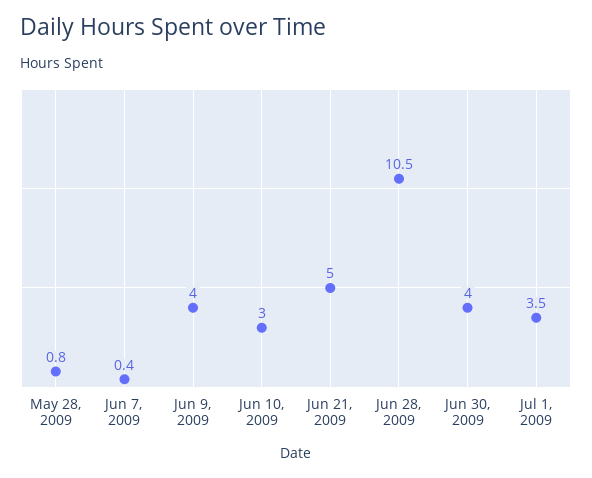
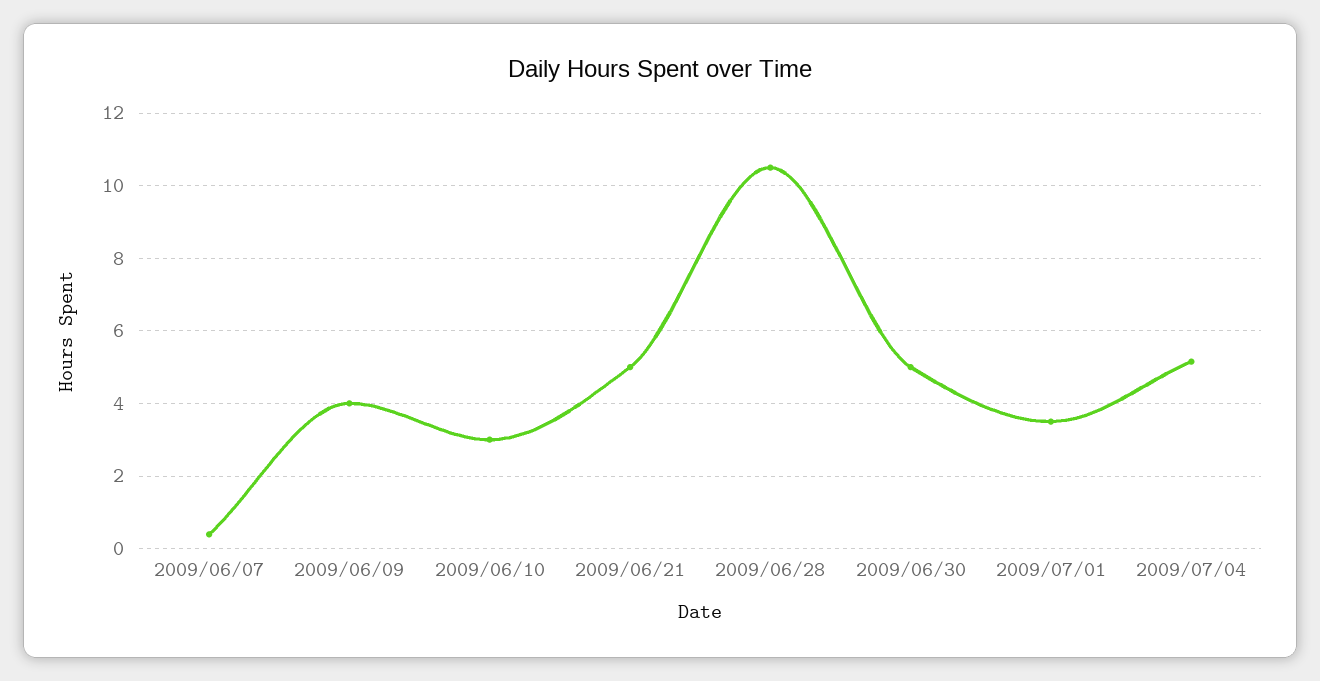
May 28, 2009: 0.8 -> none
Jun 30, 2009: 4 -> 5
2009/07/04: none -> 5.2

